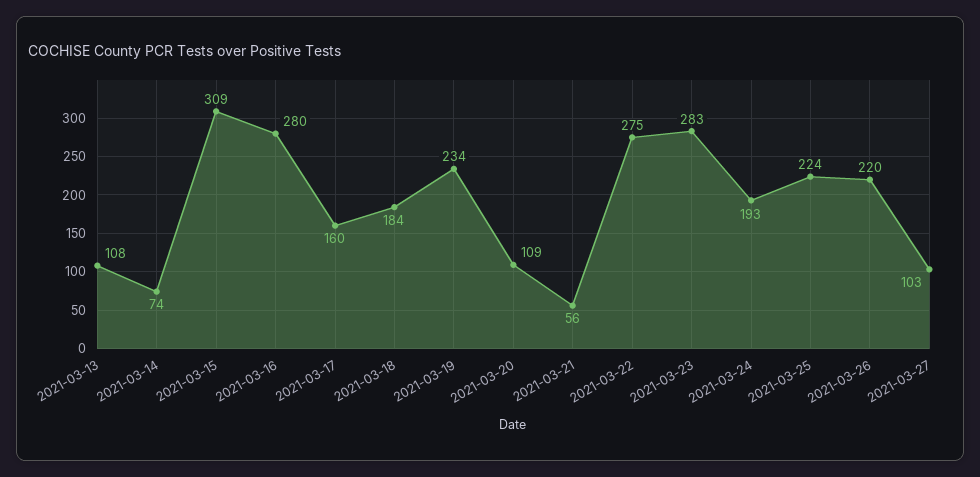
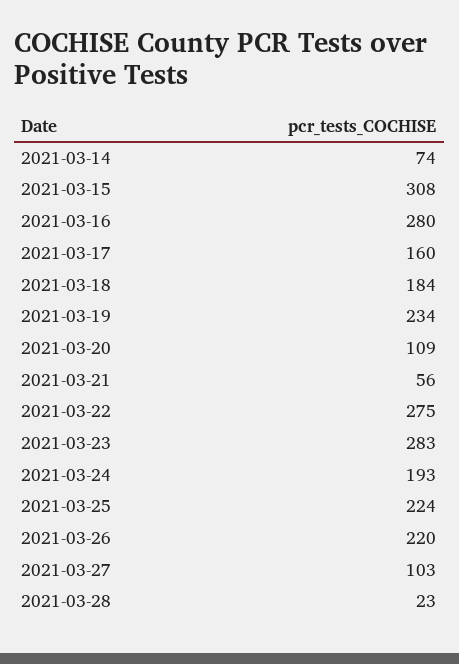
2021-03-13: 108 -> none
2021-03-15: 309 -> 308
2021-03-28: none -> 23

